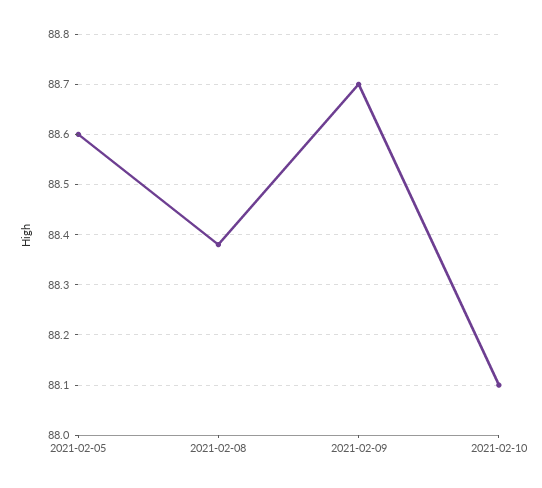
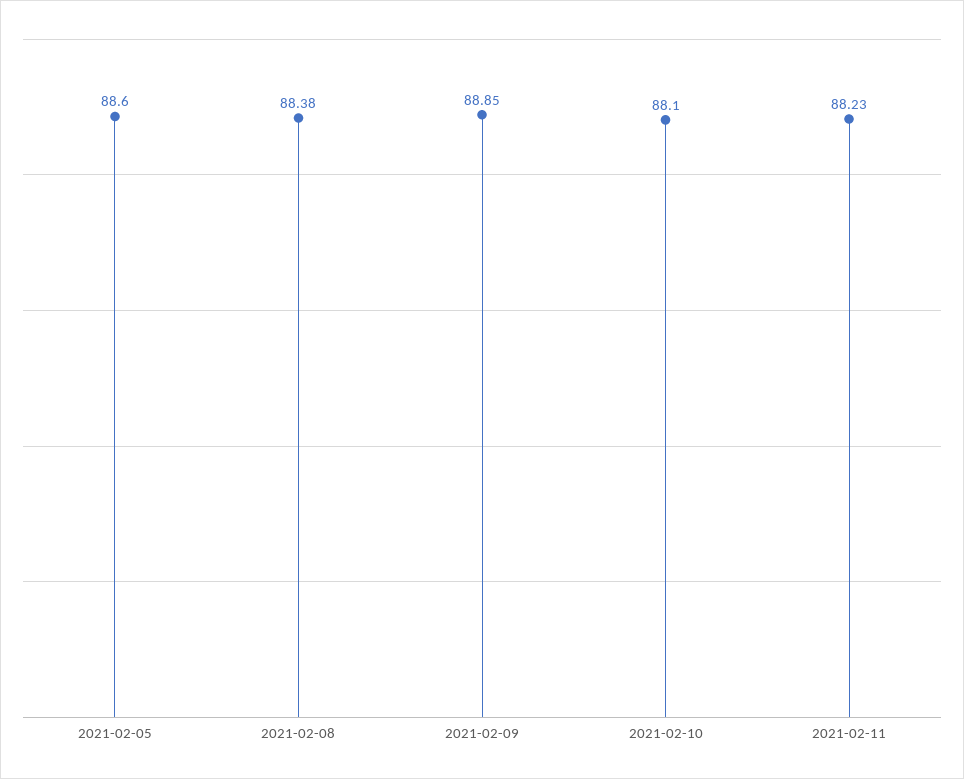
2021-02-09: 88.7 -> 88.85
2021-02-11: none -> 88.23

